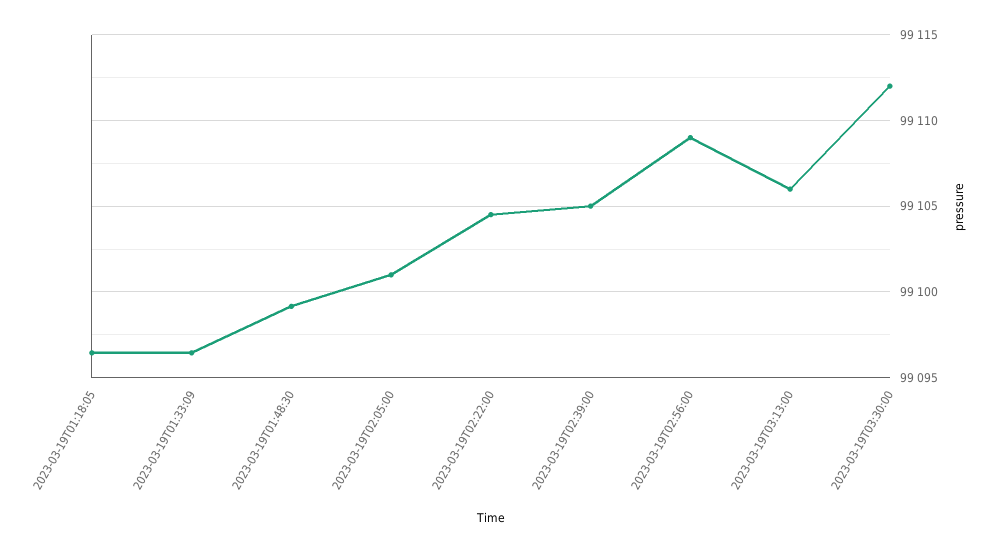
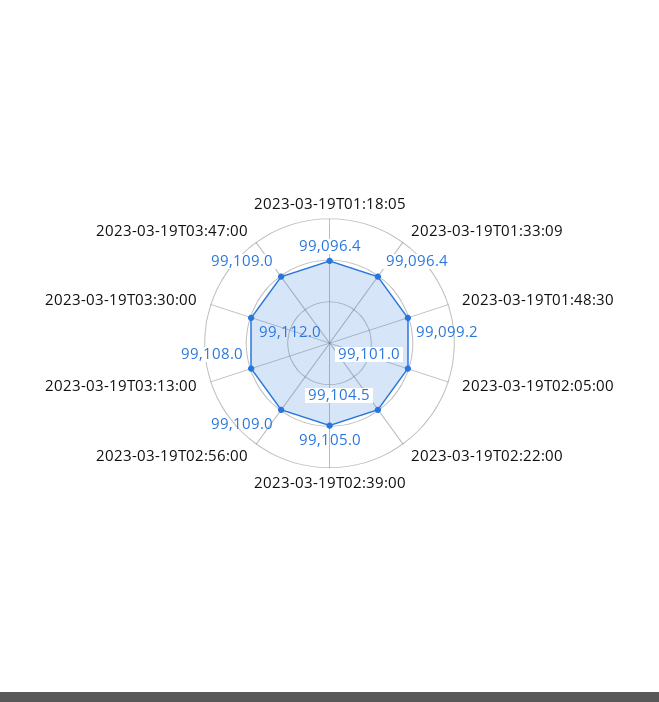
2023-03-19T03:13:00: 99106 -> 99108
2023-03-19T03:47:00: none -> 99109

